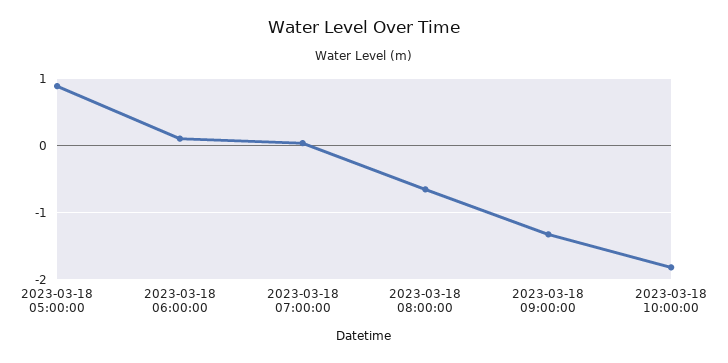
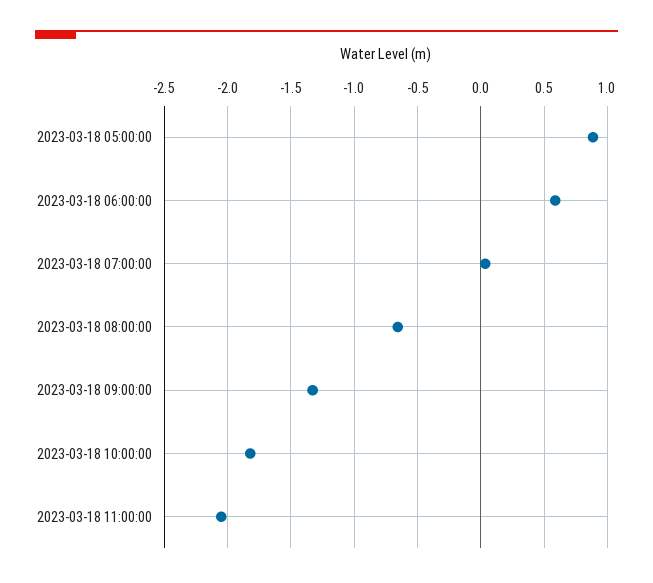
2023-03-18 06:00:00: 0.1 -> 0.6
2023-03-18 11:00:00: none -> -2.05

